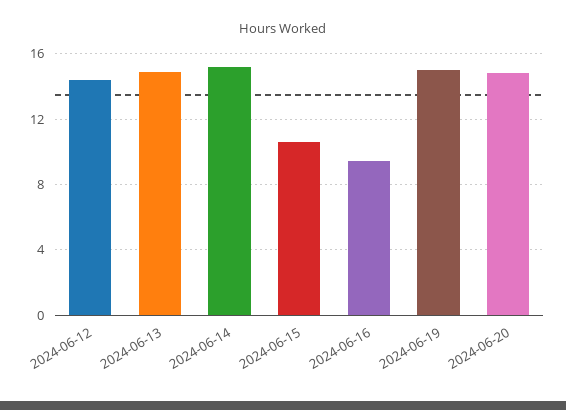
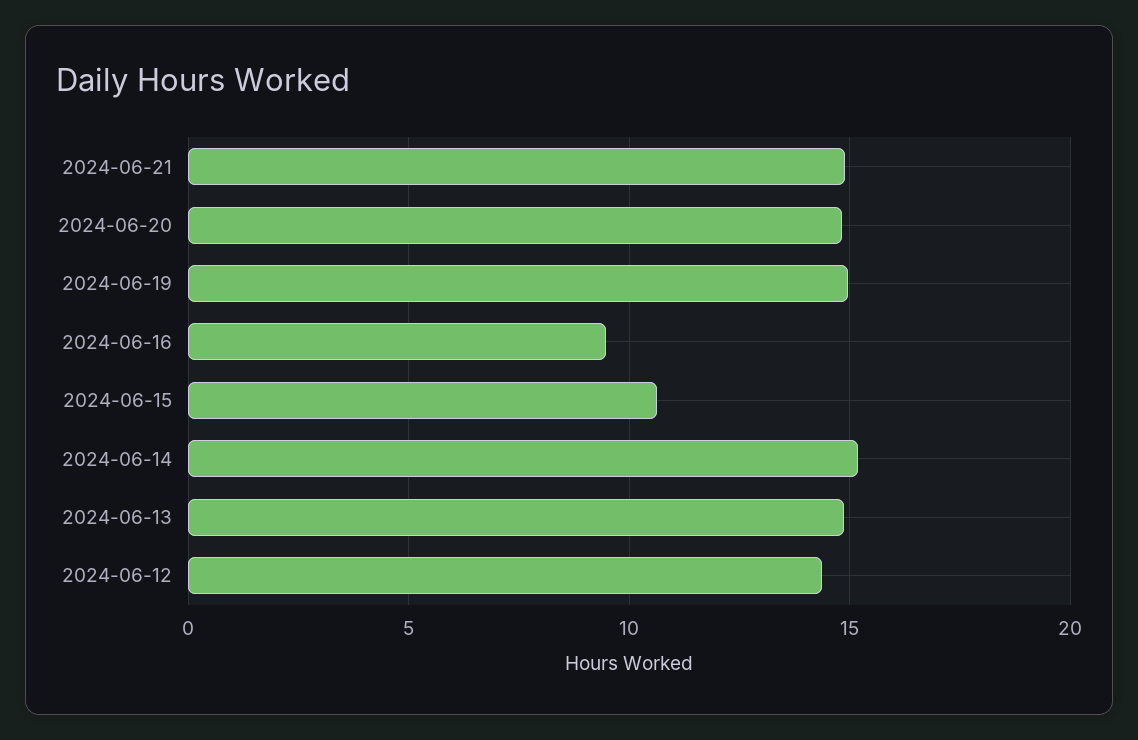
2024-06-21: none -> 15

